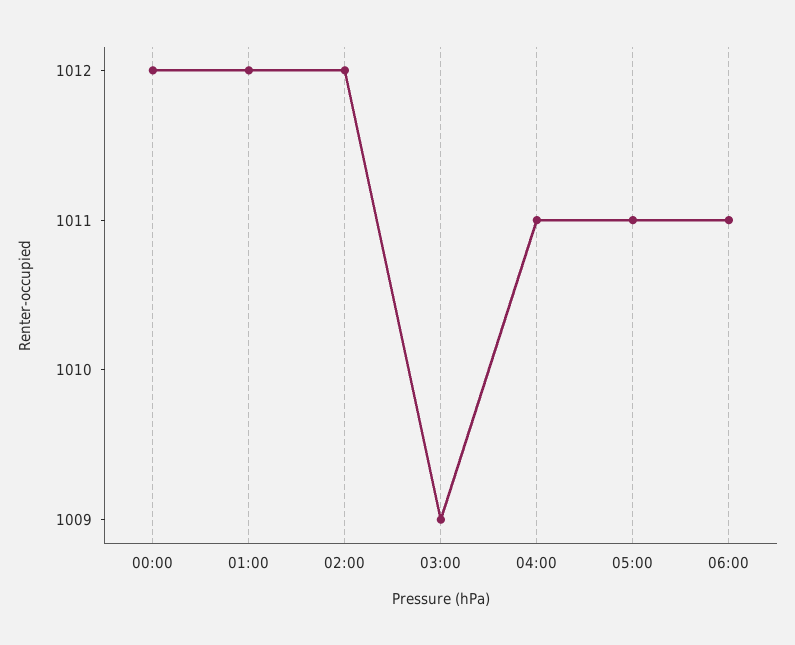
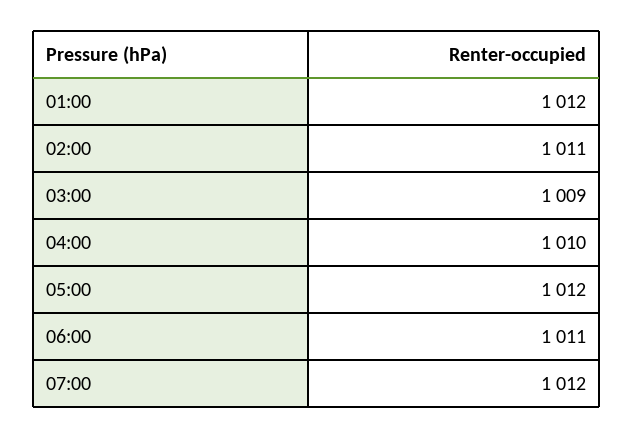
00:00: 1012 -> none
02:00: 1012 -> 1011
04:00: 1011 -> 1010
05:00: 1011 -> 1012
07:00: none -> 1012

